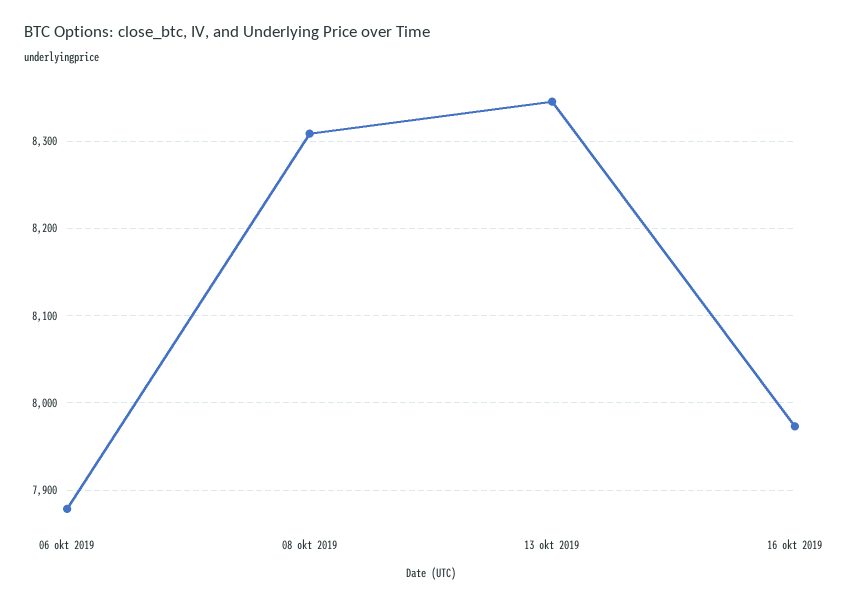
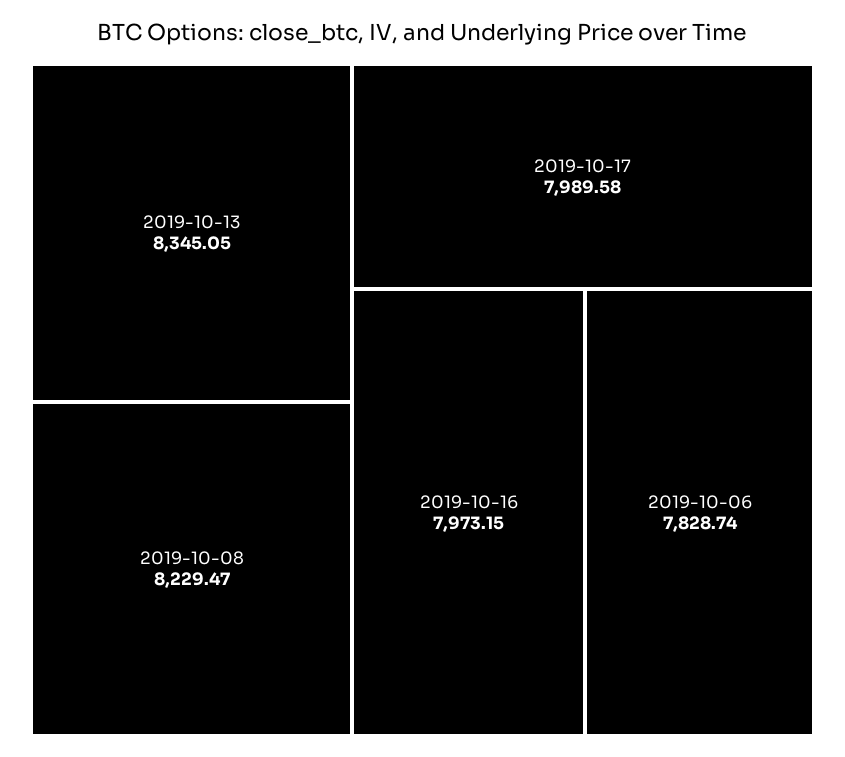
06 okt 2019: 7880 -> 7828.74
08 okt 2019: 8310 -> 8229.47
2019-10-17: none -> 7989.58

